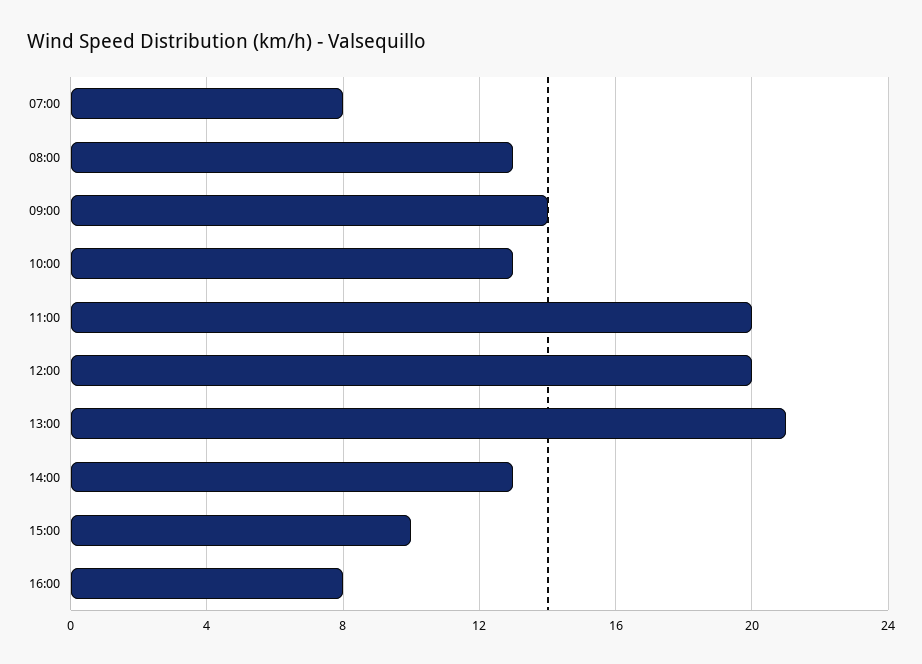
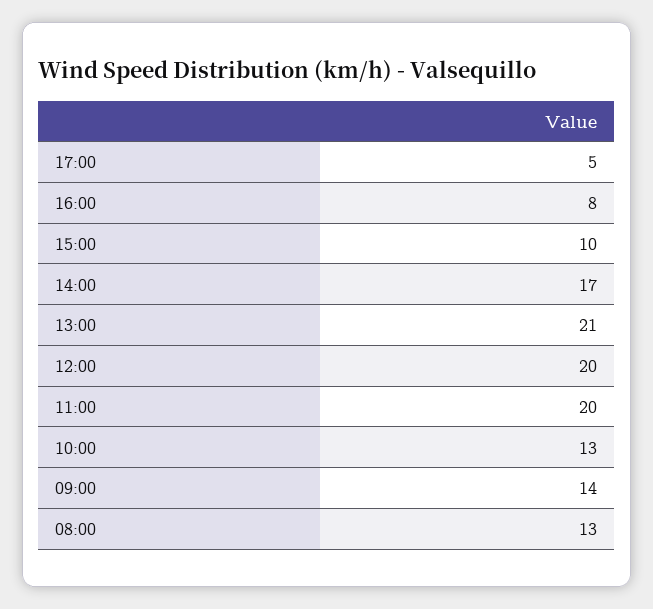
07:00: 8 -> none
14:00: 13 -> 17
17:00: none -> 5

